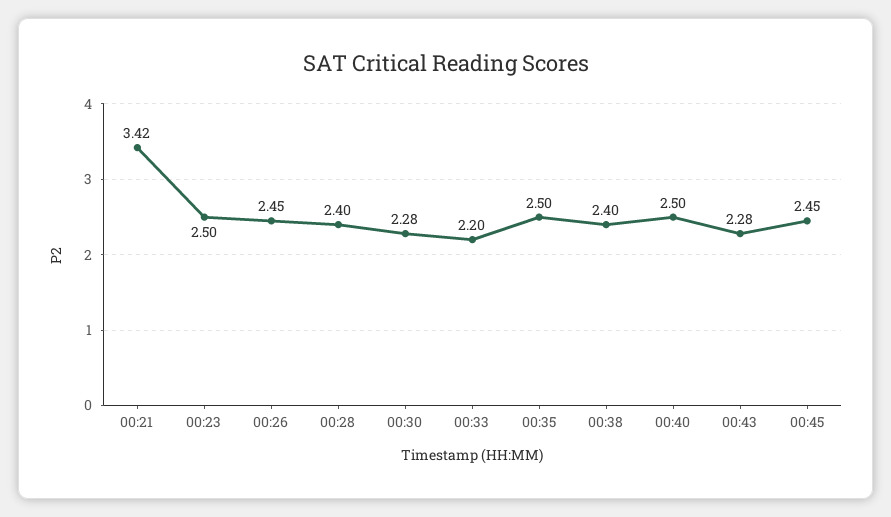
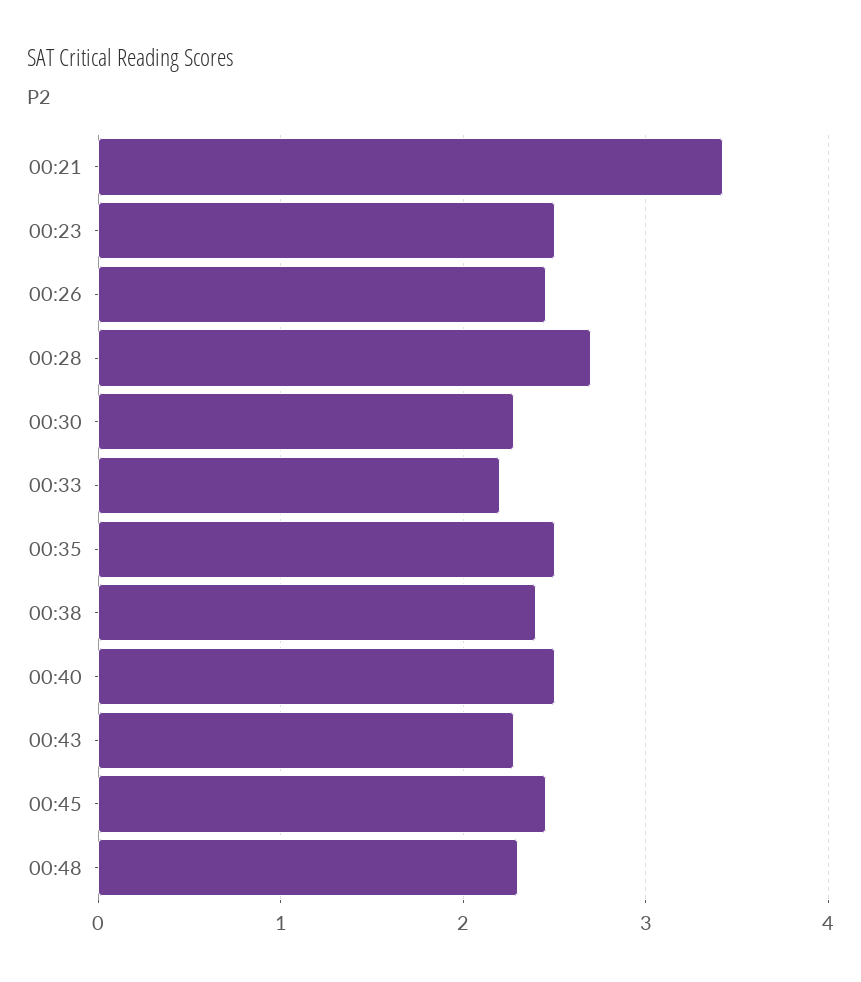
00:28: 2.4 -> 2.7
00:48: none -> 2.3

